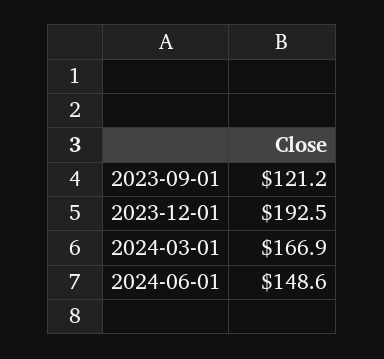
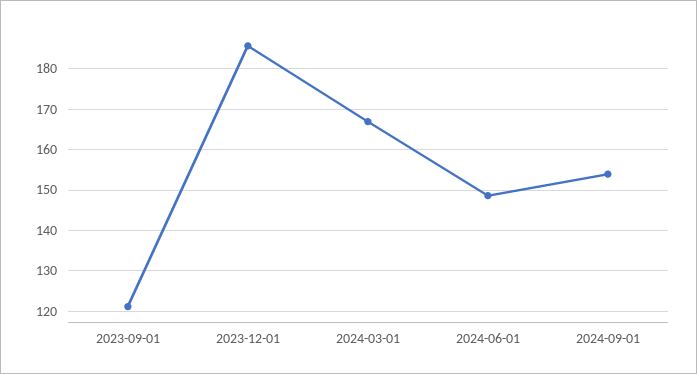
2023-12-01: 192.5 -> 186
2024-09-01: none -> 154

